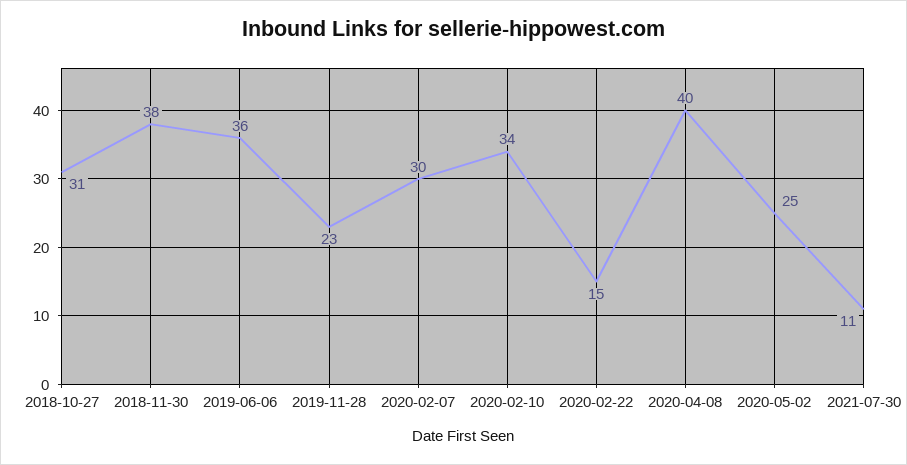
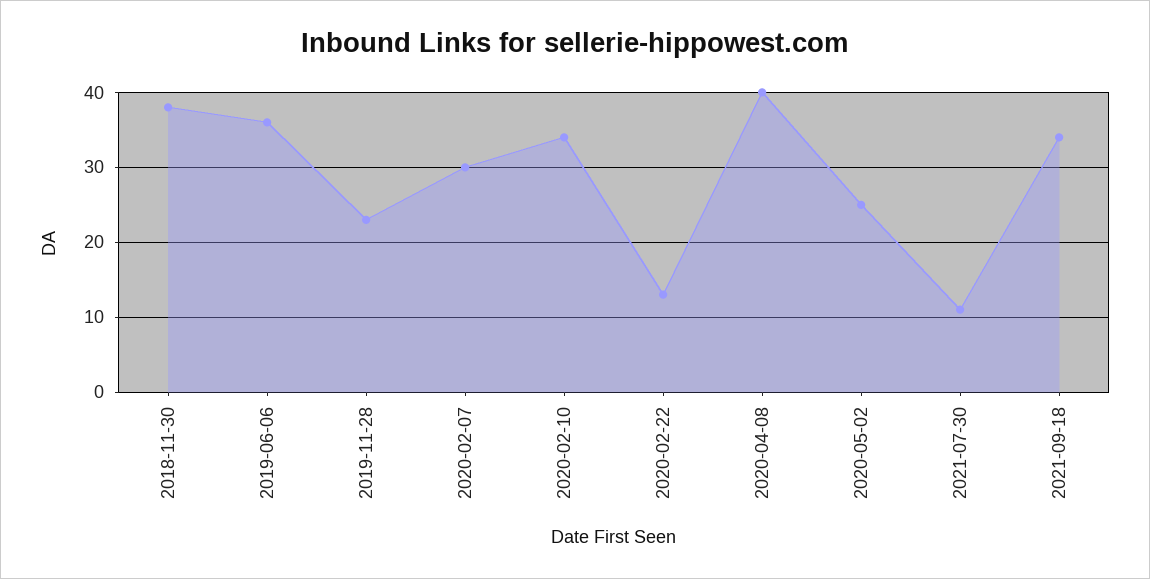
2018-10-27: 31 -> none
2020-02-22: 15 -> 13
2021-09-18: none -> 34

